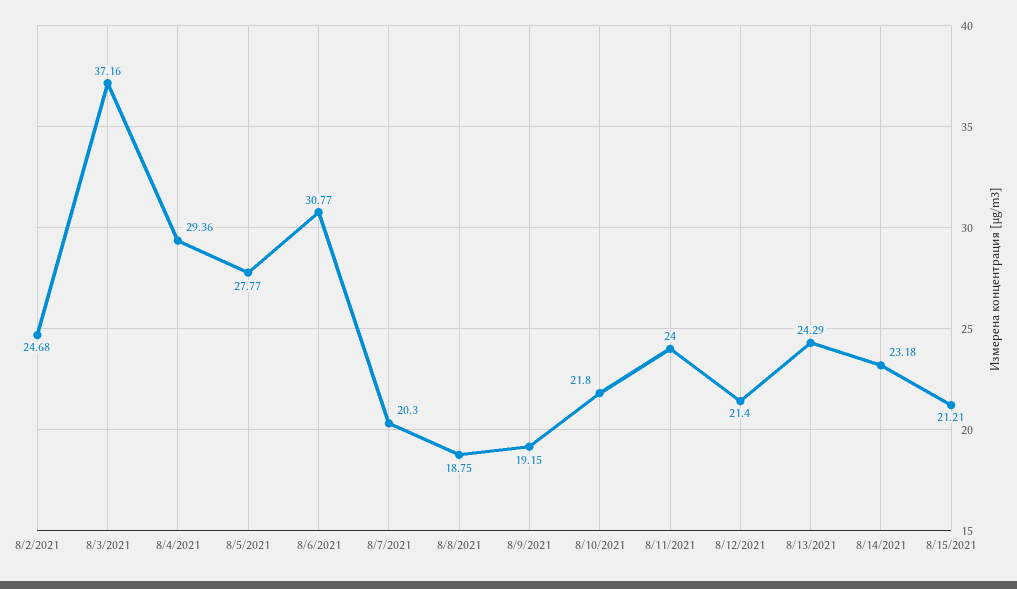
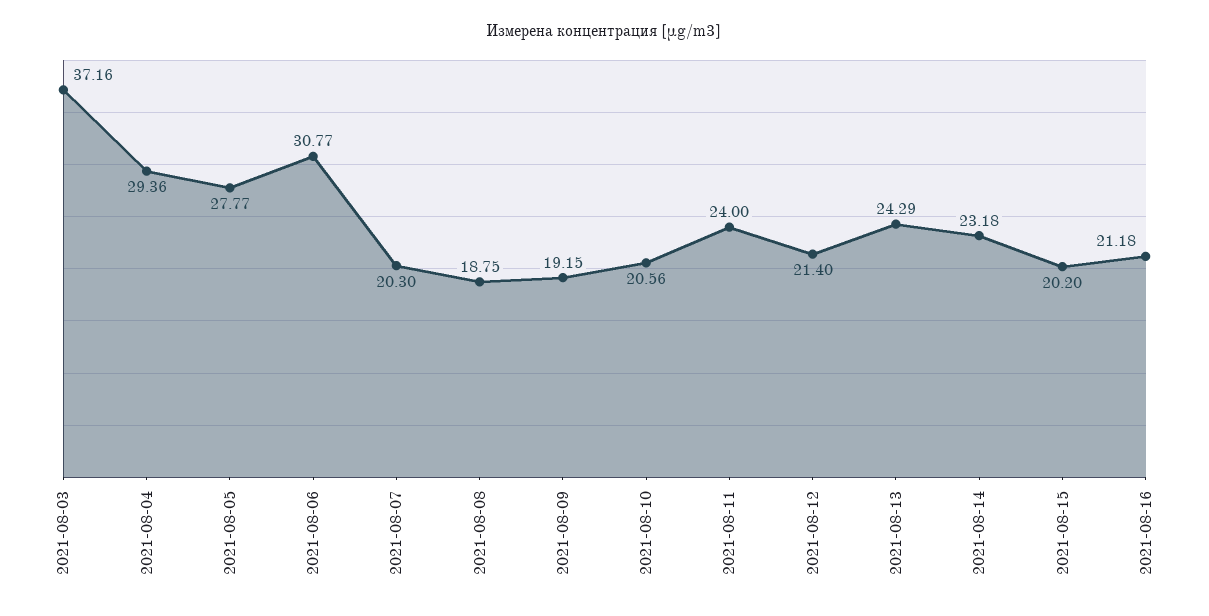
8/2/2021: 24.68 -> none
8/10/2021: 21.8 -> 20.56
8/15/2021: 21.21 -> 20.2
2021-08-16: none -> 21.18

